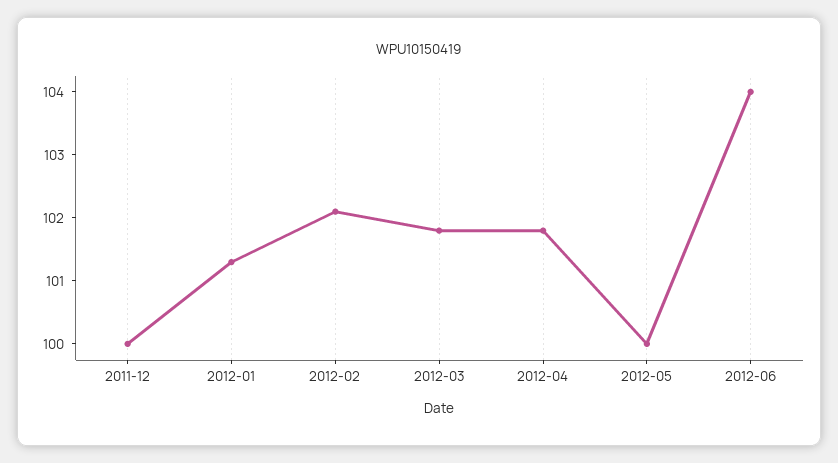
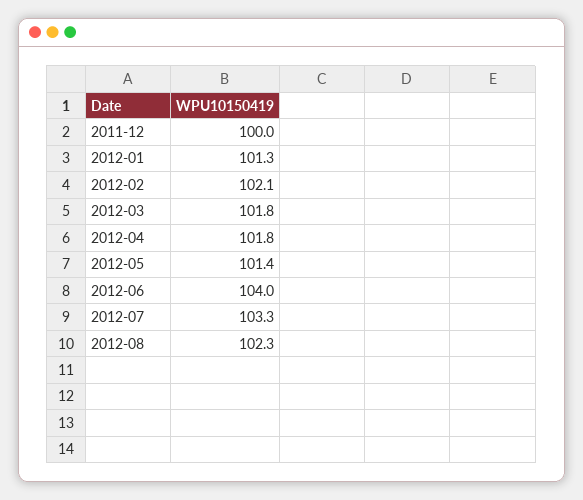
2012-05: 100 -> 101.4
2012-07: none -> 103.3
2012-08: none -> 102.3

